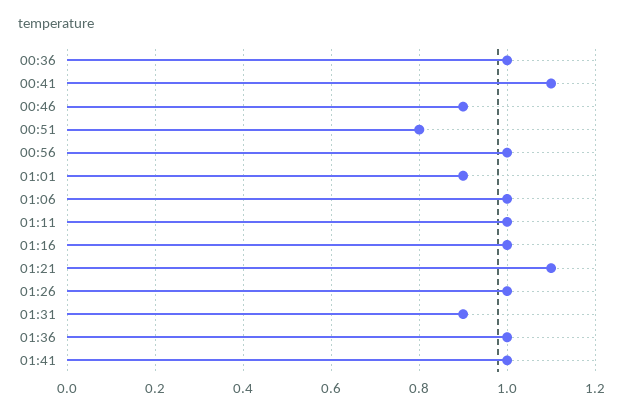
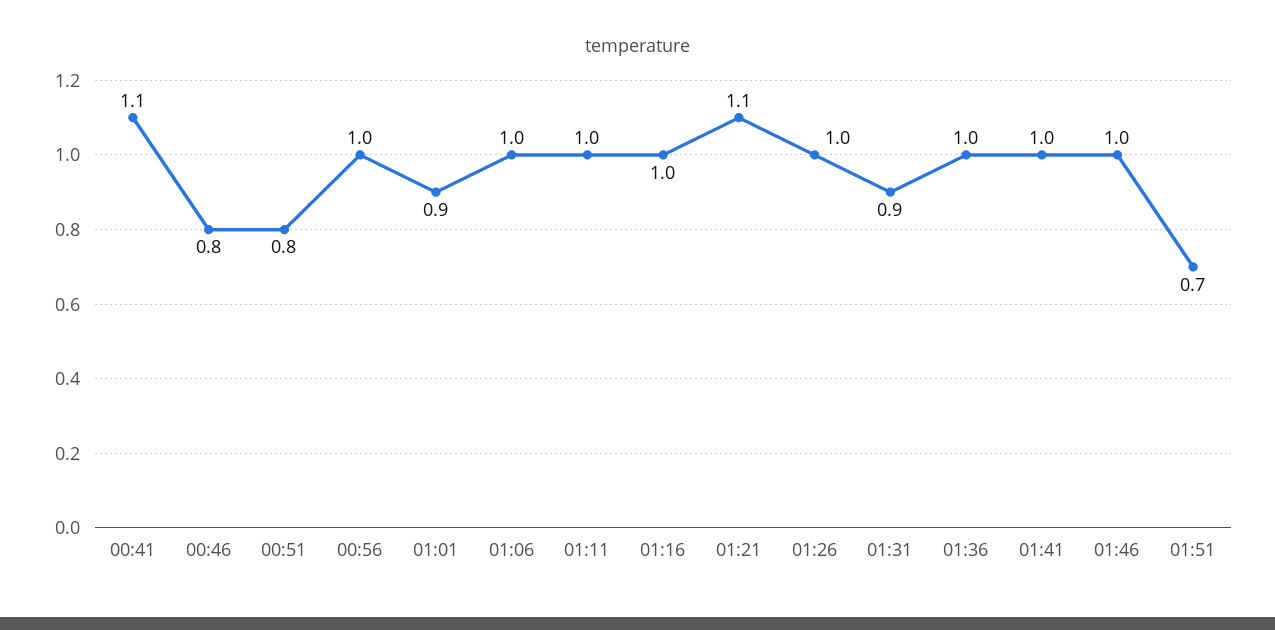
00:36: 1 -> none
00:46: 0.9 -> 0.8
01:46: none -> 1
01:51: none -> 0.7

